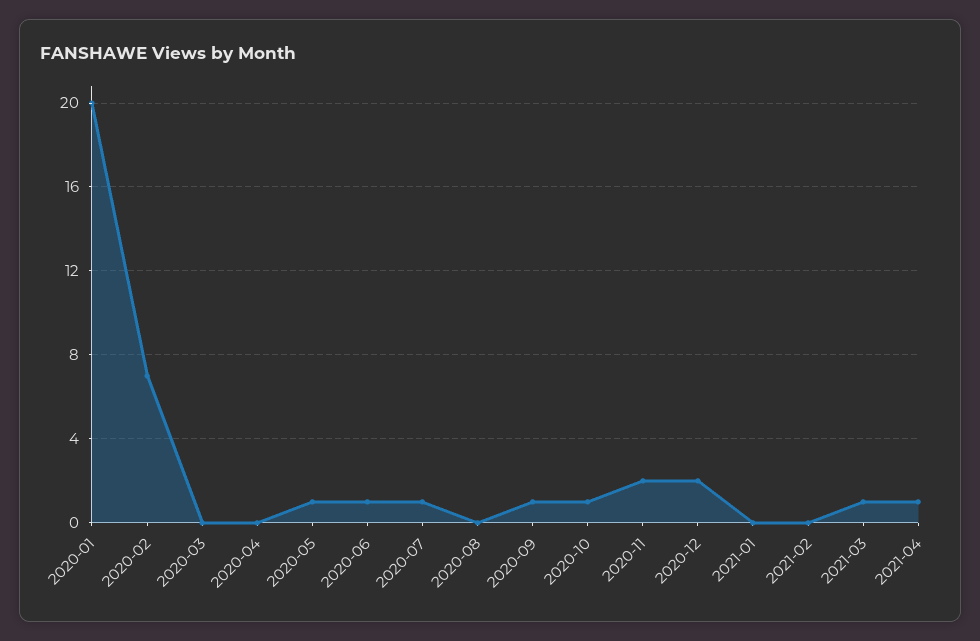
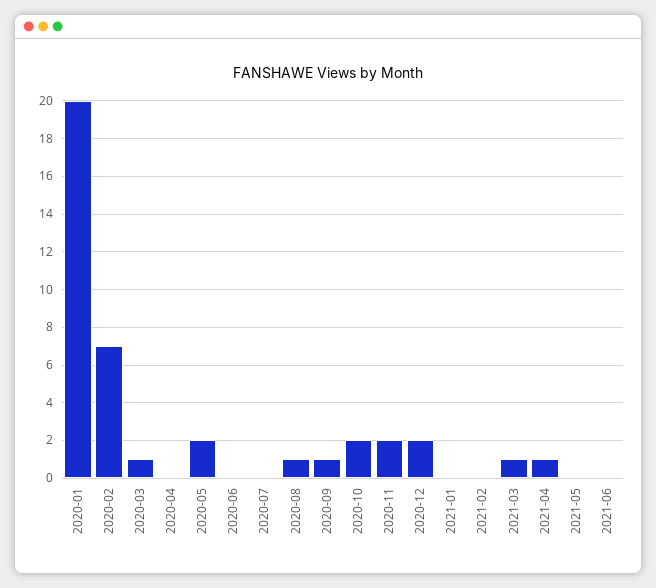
2020-03: 0 -> 1
2020-05: 1 -> 2
2020-06: 1 -> 0
2020-07: 1 -> 0
2020-08: 0 -> 1
2020-10: 1 -> 2
2021-05: none -> 0
2021-06: none -> 0

